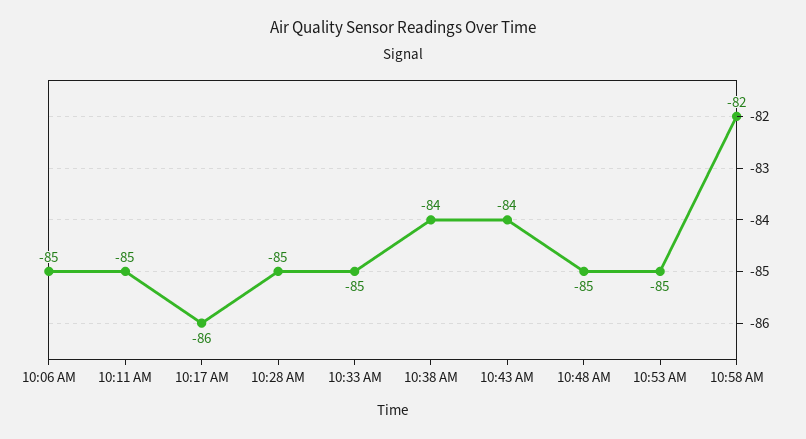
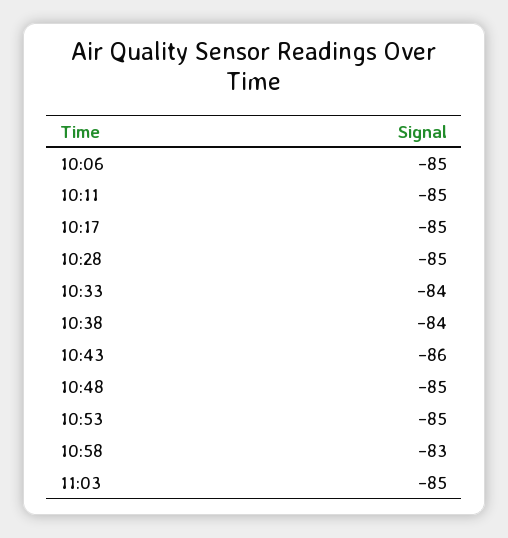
10:17 AM: -86 -> -85
10:33 AM: -85 -> -84
10:43 AM: -84 -> -86
10:58 AM: -82 -> -83
11:03: none -> -85

